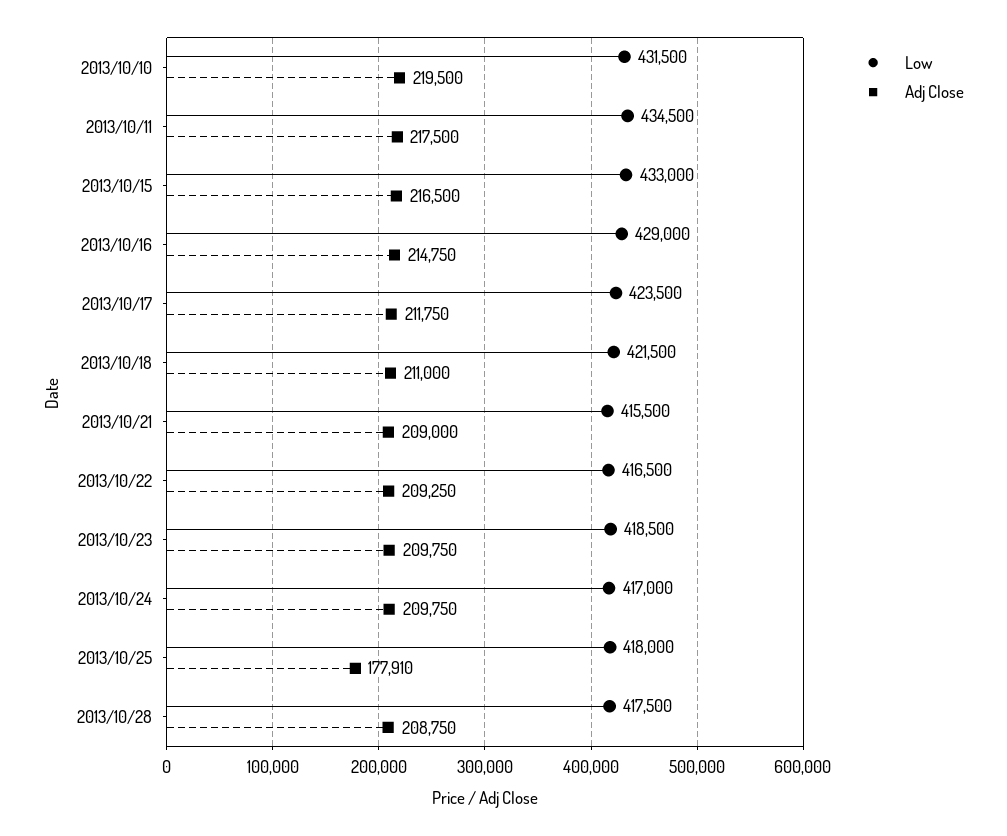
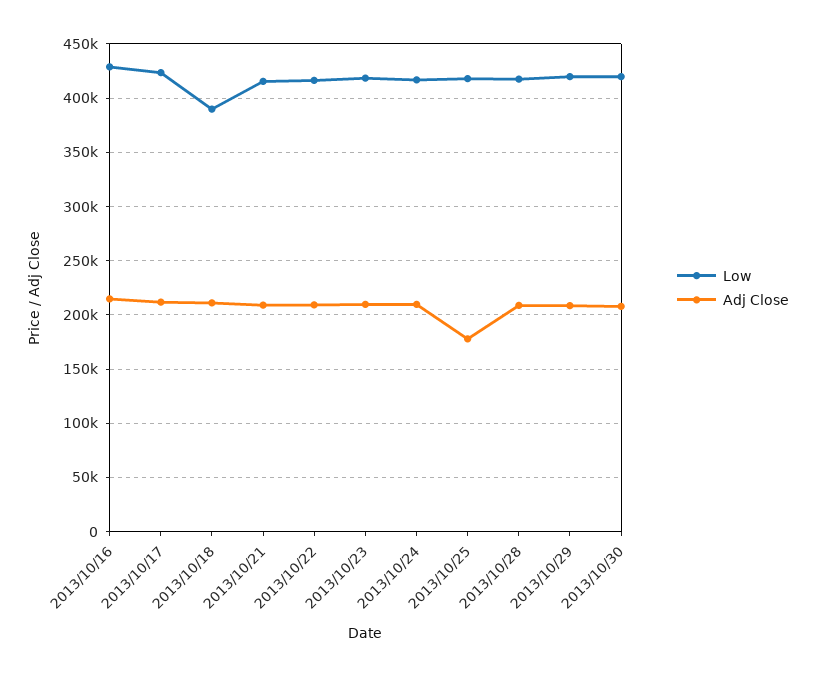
Low, 2013/10/10: 431500 -> none
Adj Close, 2013/10/10: 219500 -> none
Low, 2013/10/11: 434500 -> none
Adj Close, 2013/10/11: 217500 -> none
Low, 2013/10/15: 433000 -> none
Adj Close, 2013/10/15: 216500 -> none
Low, 2013/10/18: 421500 -> 390000
Low, 2013/10/29: none -> 420000
Adj Close, 2013/10/29: none -> 210000
Low, 2013/10/30: none -> 420000
Adj Close, 2013/10/30: none -> 210000

